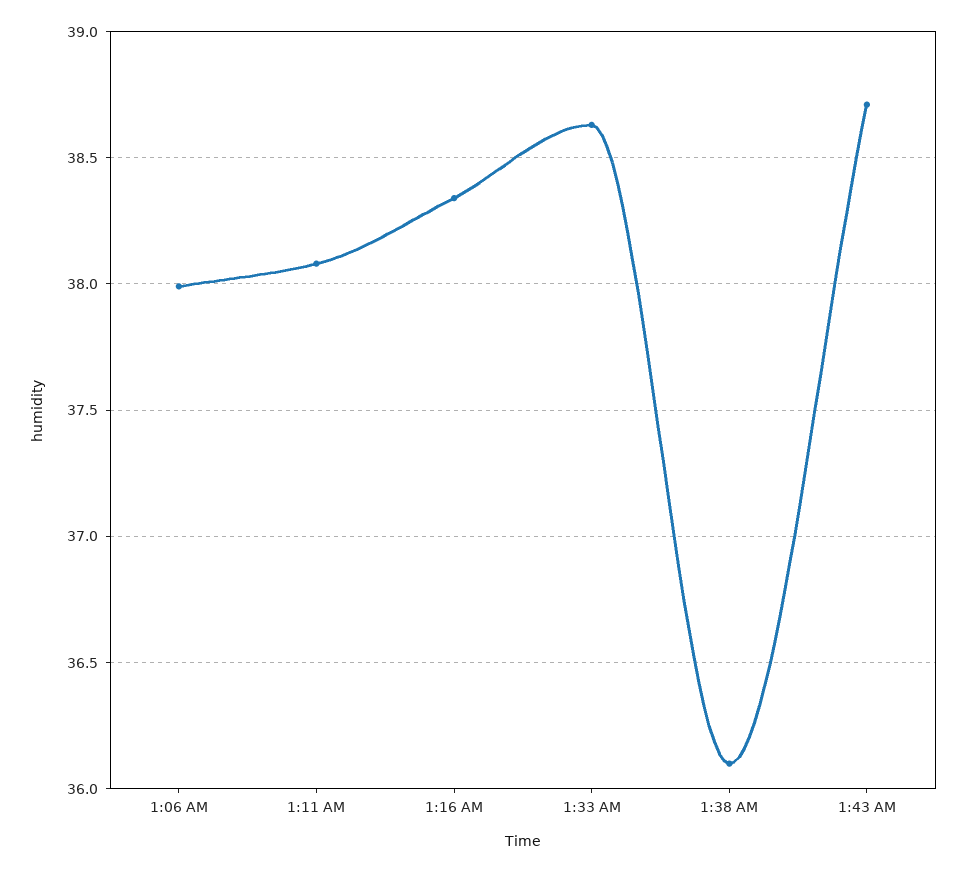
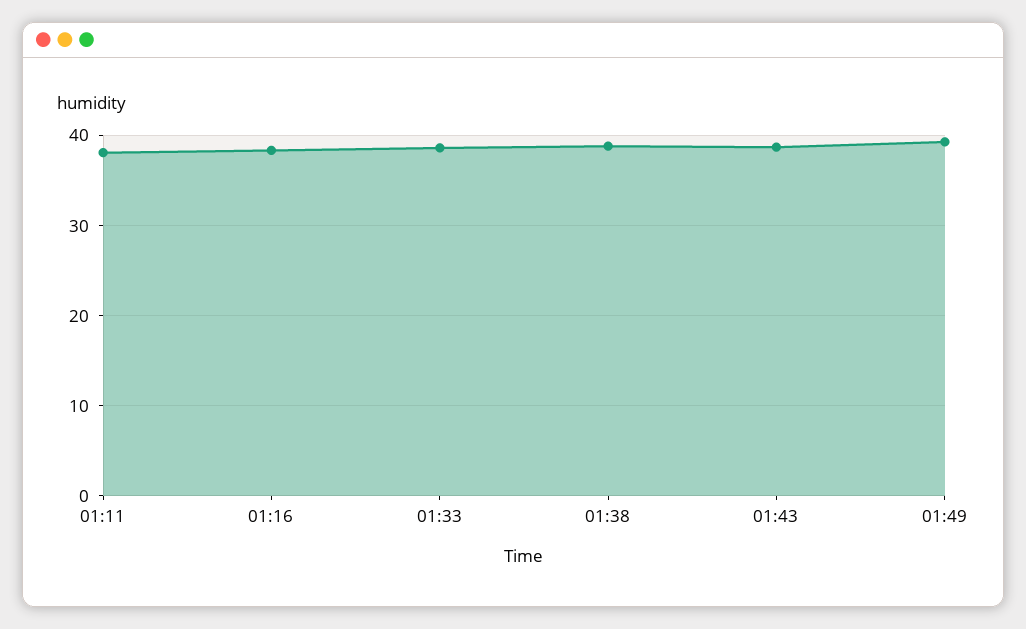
1:06 AM: 38 -> none
1:38 AM: 36.1 -> 39
01:49: none -> 39

